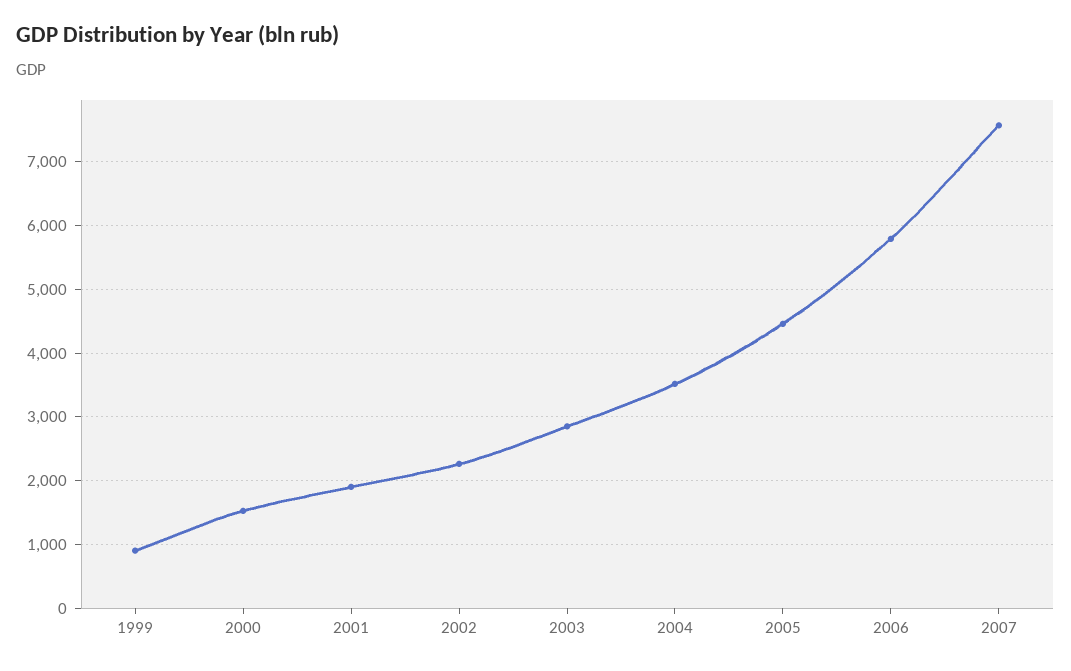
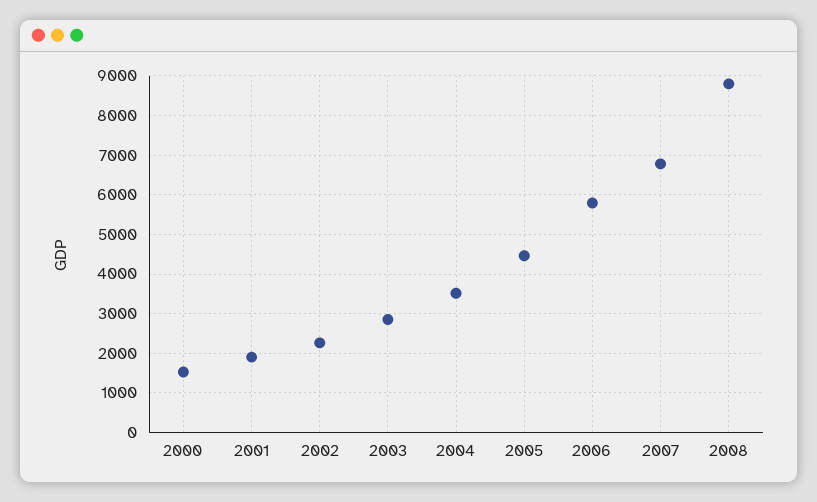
1999: 900 -> none
2007: 7600 -> 6800
2008: none -> 8800

